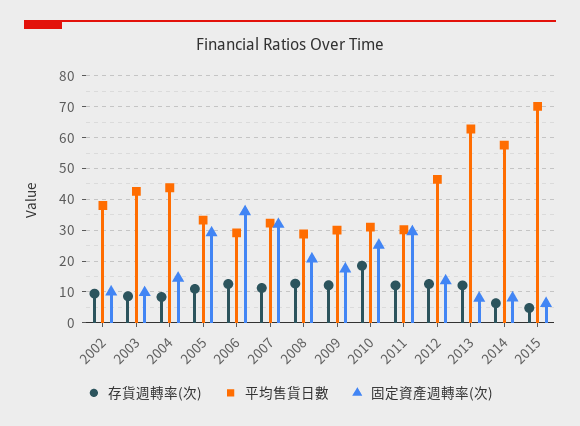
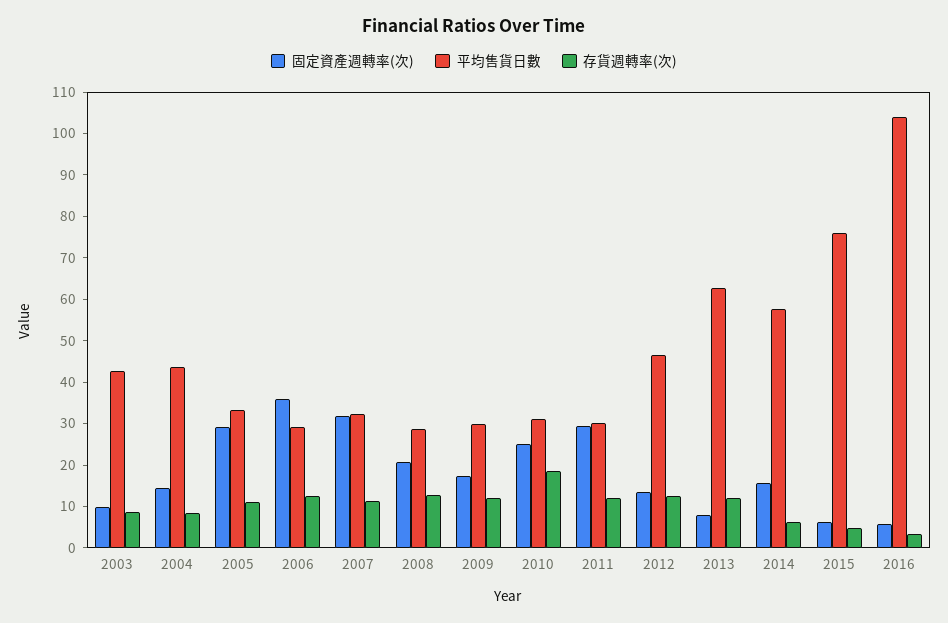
存貨週轉率(次), 2002: 10 -> none
平均售貨日數, 2002: 38 -> none
固定資產週轉率(次), 2002: 10 -> none
固定資產週轉率(次), 2014: 8 -> 16
平均售貨日數, 2015: 70 -> 76
固定資產週轉率(次), 2016: none -> 6
平均售貨日數, 2016: none -> 104
存貨週轉率(次), 2016: none -> 4

